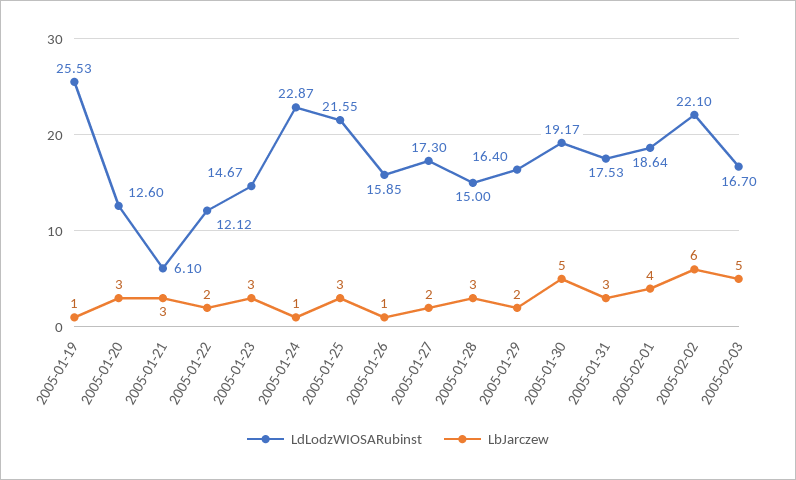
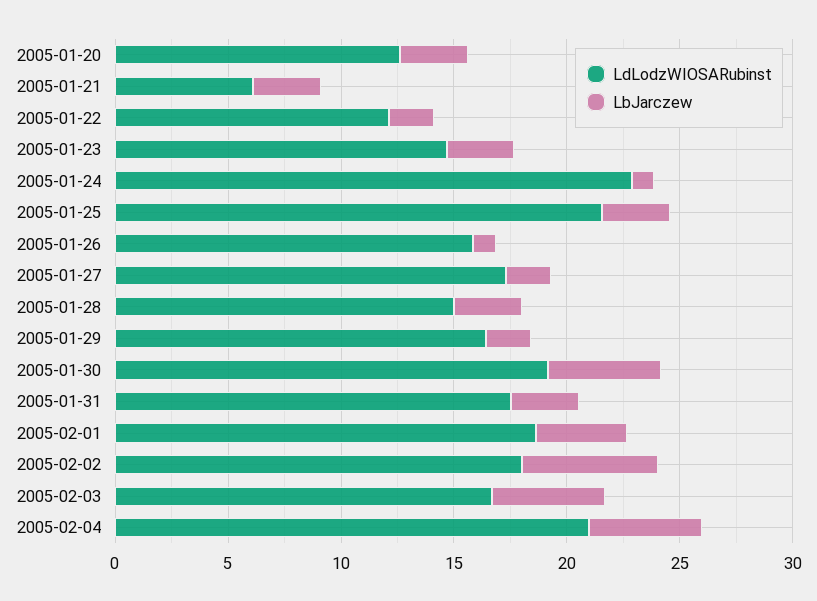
LdLodzWIOSARubinst, 2005-01-19: 25.53 -> none
LbJarczew, 2005-01-19: 1 -> none
LdLodzWIOSARubinst, 2005-02-02: 22.1 -> 18
LdLodzWIOSARubinst, 2005-02-04: none -> 21
LbJarczew, 2005-02-04: none -> 5

